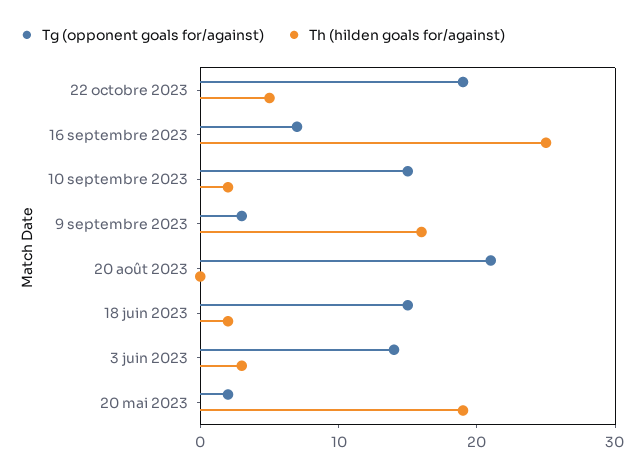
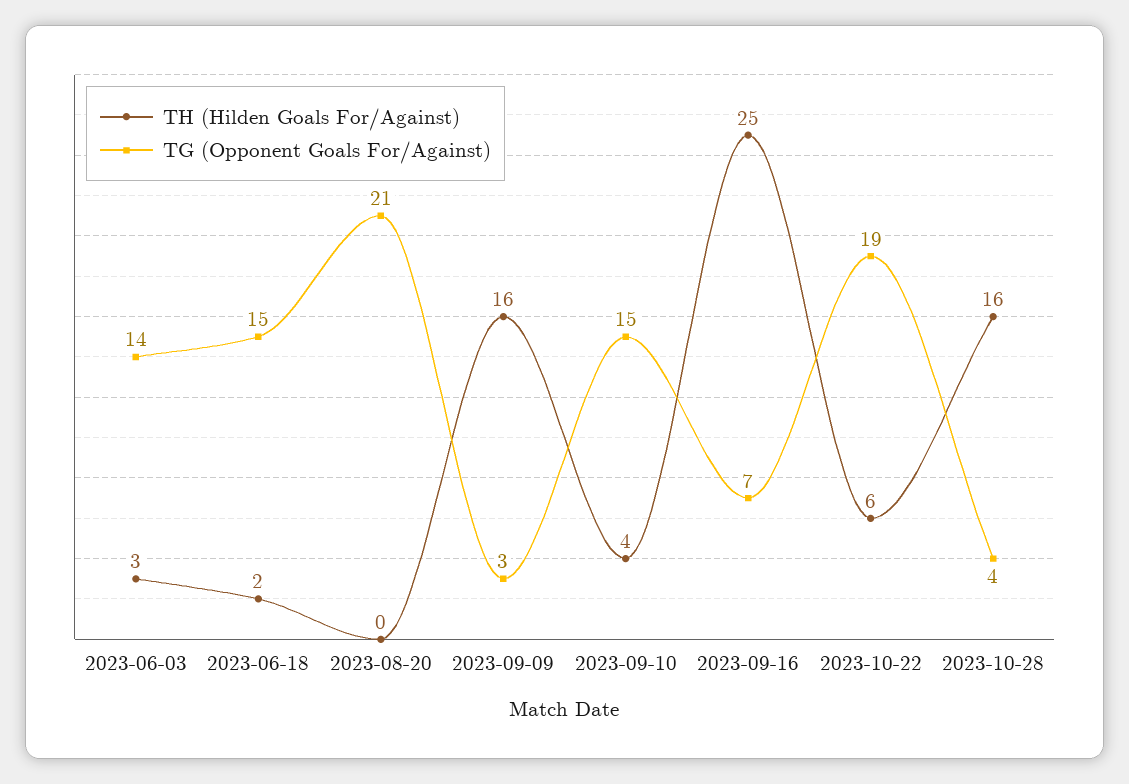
Th (hilden goals for/against), 22 octobre 2023: 5 -> 6
Th (hilden goals for/against), 10 septembre 2023: 2 -> 4
Tg (opponent goals for/against), 20 mai 2023: 2 -> none
Th (hilden goals for/against), 20 mai 2023: 19 -> none
Th (hilden goals for/against), 2023-10-28: none -> 16
Tg (opponent goals for/against), 2023-10-28: none -> 4

